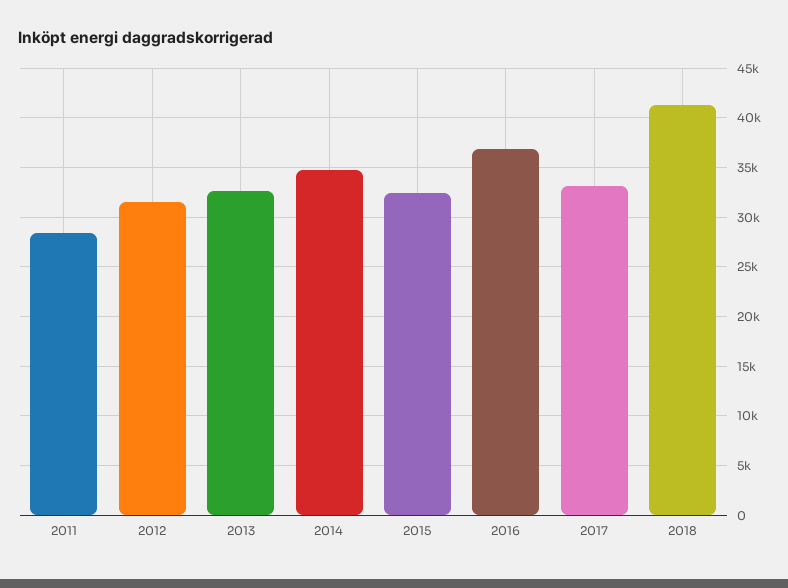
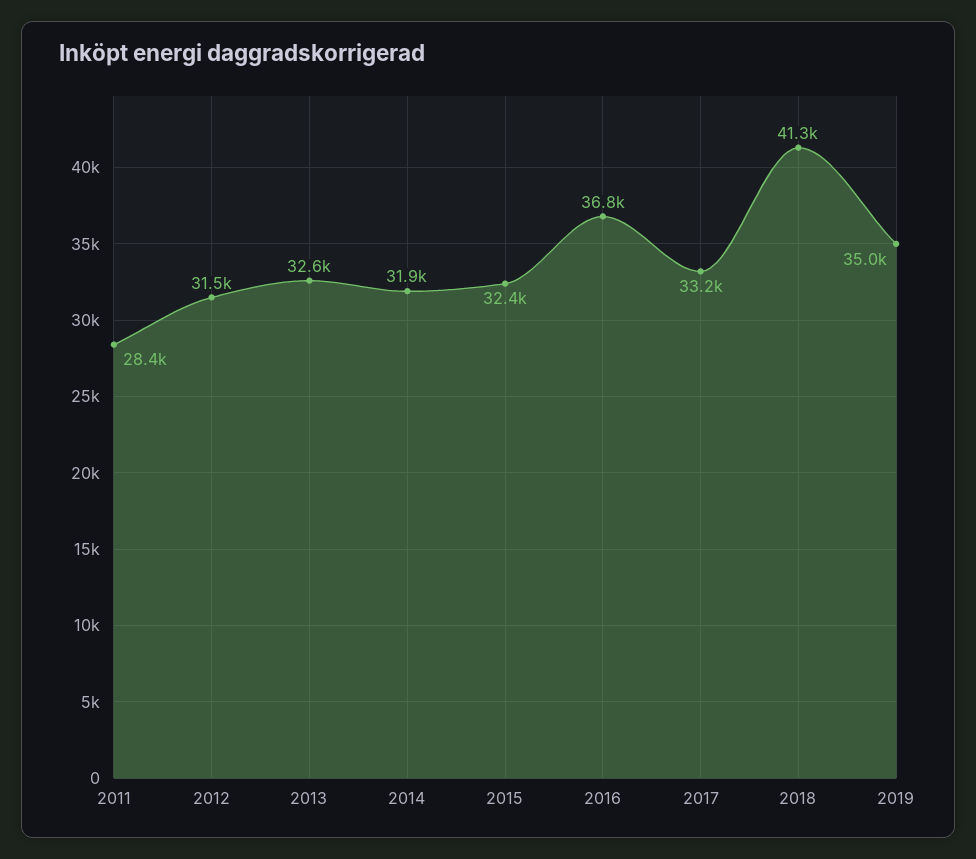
2014: 35000 -> 31900
2019: none -> 35000

